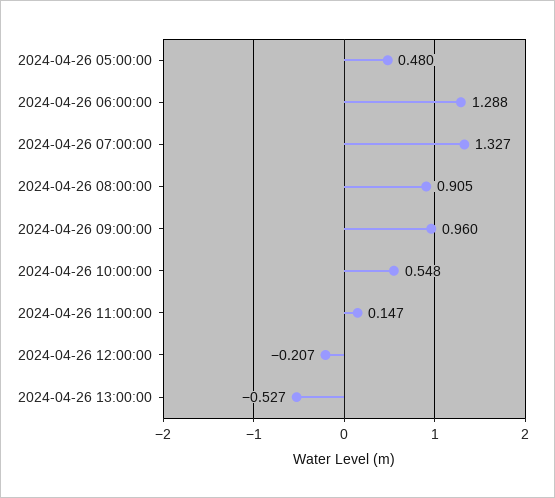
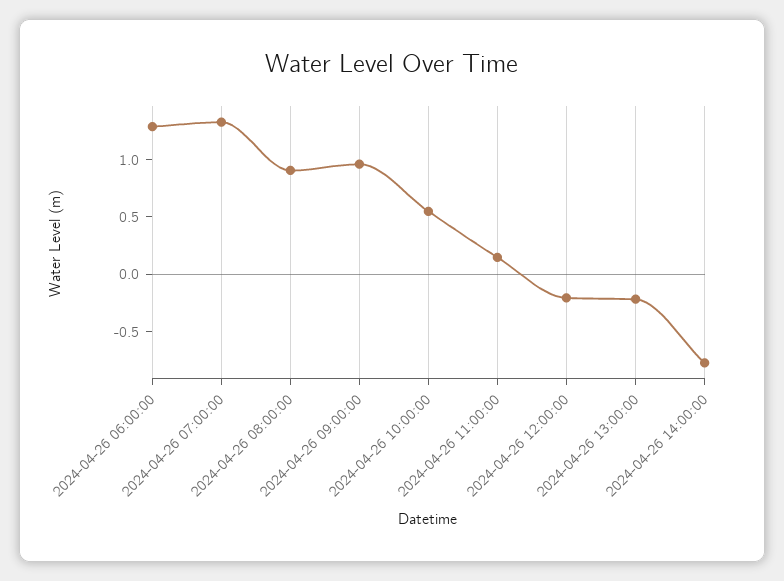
2024-04-26 05:00:00: 0.48 -> none
2024-04-26 13:00:00: -0.527 -> -0.2
2024-04-26 14:00:00: none -> -0.8

